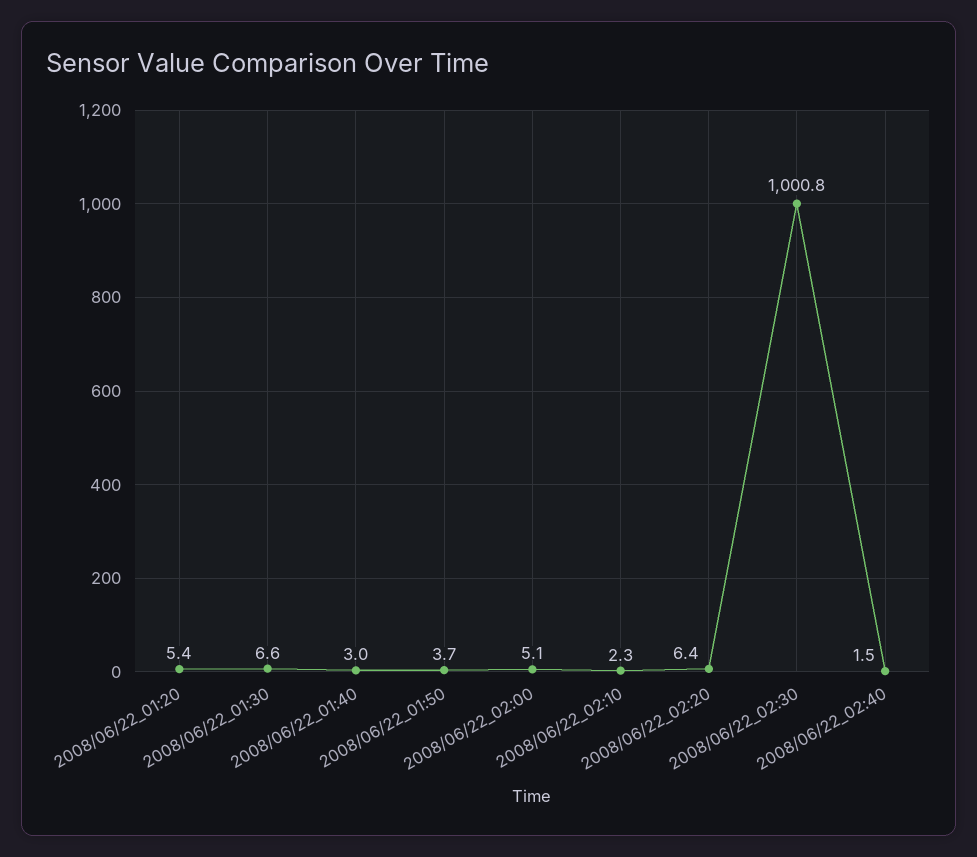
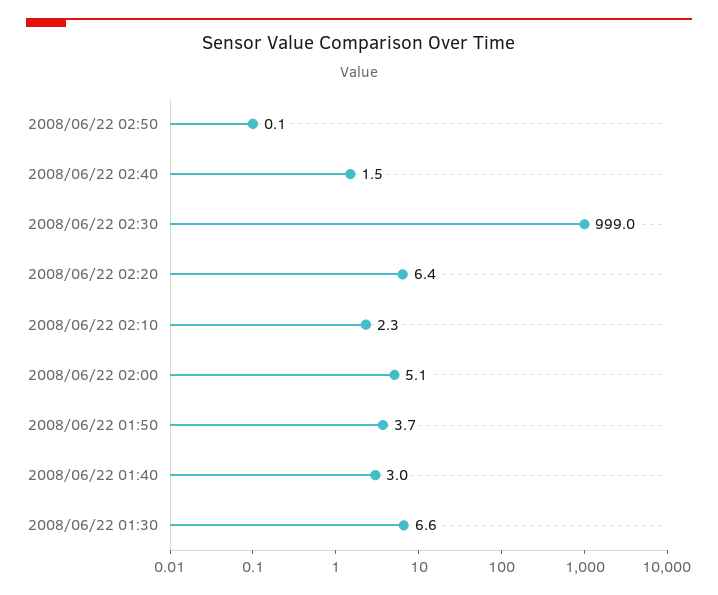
2008/06/22_01:20: 5.4 -> none
2008/06/22_02:30: 1000.8 -> 999
2008/06/22 02:50: none -> 0.1

